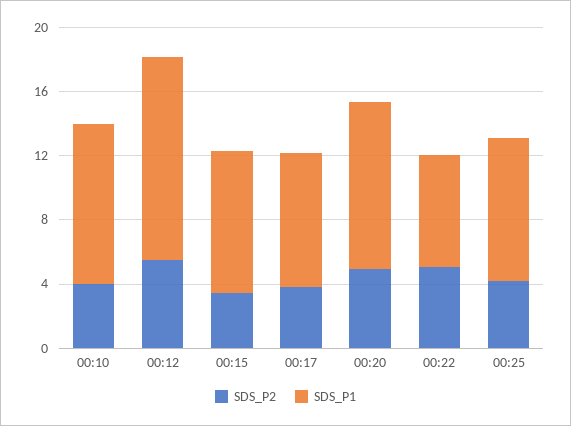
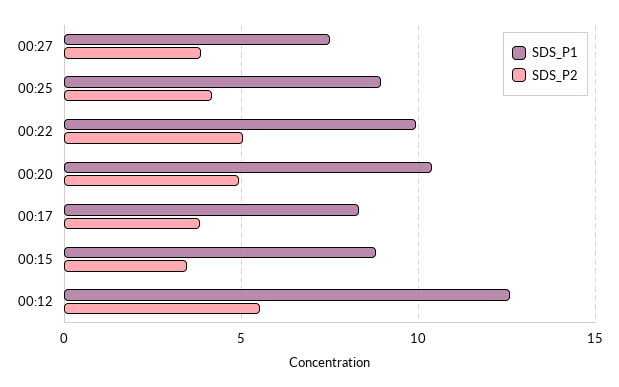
SDS_P2, 00:10: 4 -> none
SDS_P1, 00:10: 10 -> none
SDS_P1, 00:22: 7 -> 10
SDS_P1, 00:27: none -> 7.5
SDS_P2, 00:27: none -> 4

